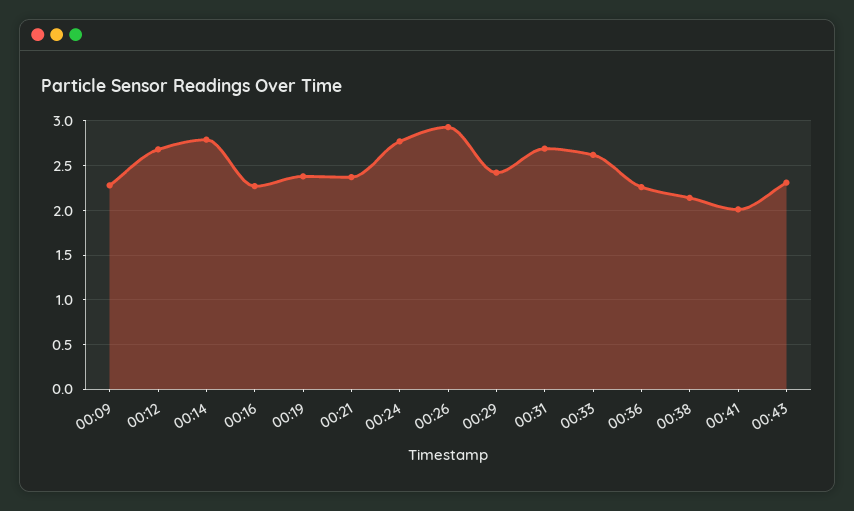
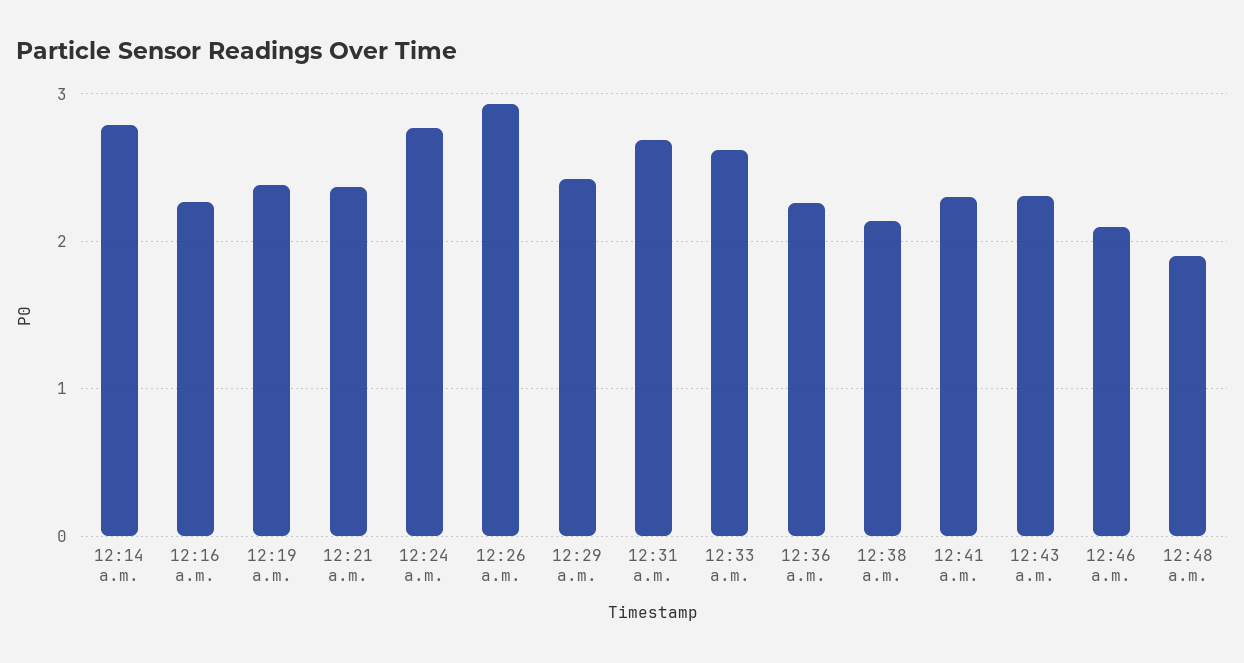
00:09: 2.3 -> none
00:12: 2.7 -> none
00:41: 2 -> 2.3
12:46 a.m.: none -> 2.1
12:48 a.m.: none -> 1.9

